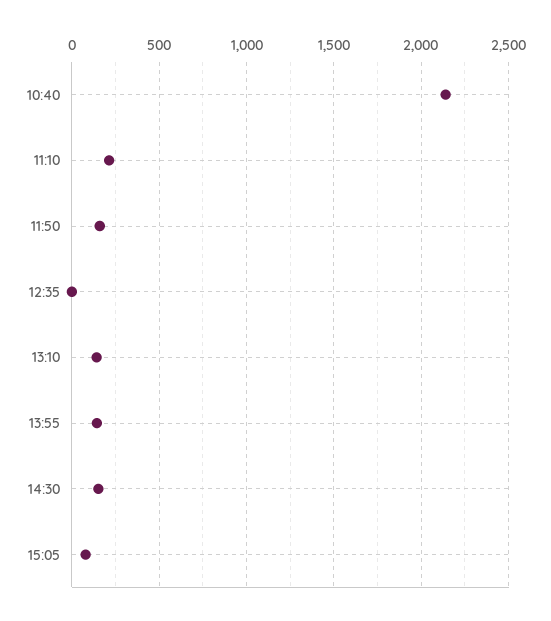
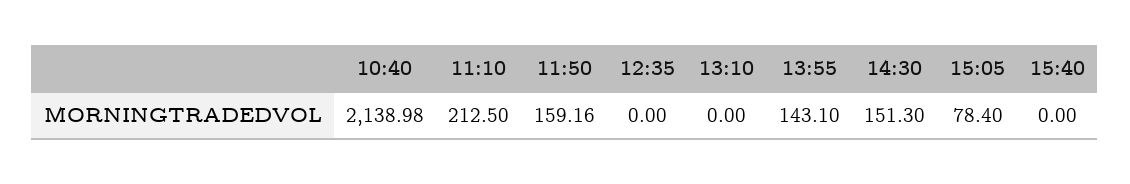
13:10: 150 -> 0
15:40: none -> 0

